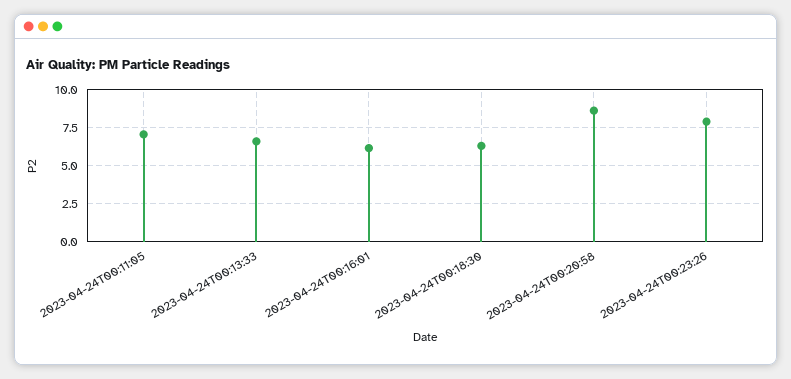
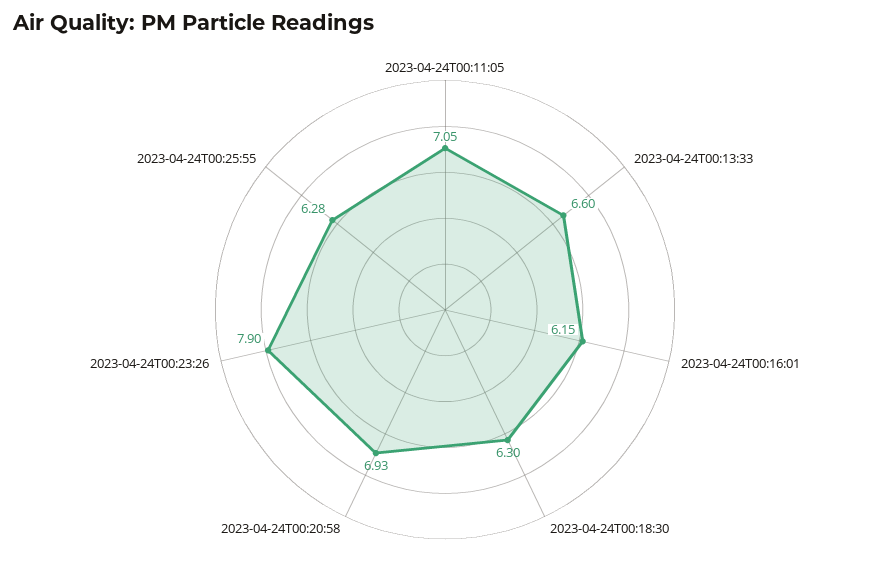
2023-04-24T00:20:58: 8.5 -> 6.93
2023-04-24T00:25:55: none -> 6.28

